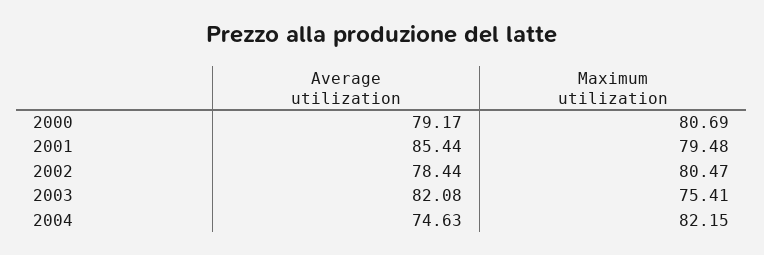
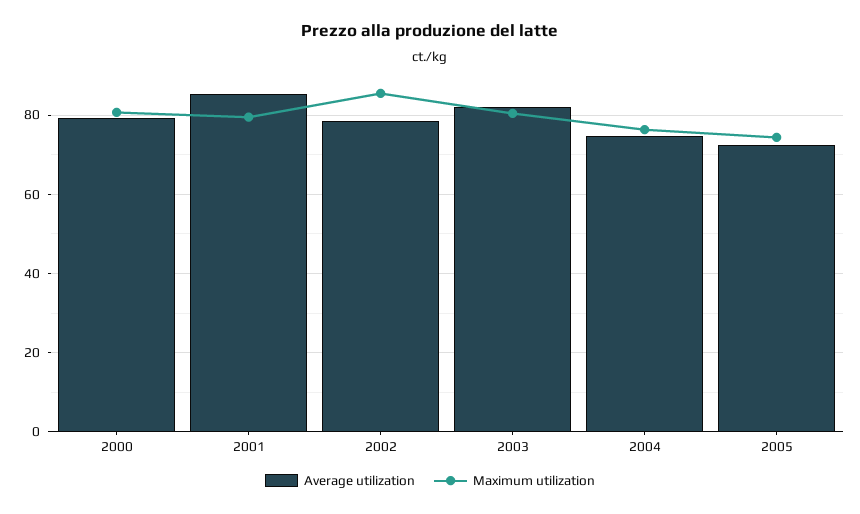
Maximum utilization, 2002: 80.47 -> 86
Maximum utilization, 2003: 75.41 -> 80
Maximum utilization, 2004: 82.15 -> 76
Average utilization, 2005: none -> 72
Maximum utilization, 2005: none -> 74

